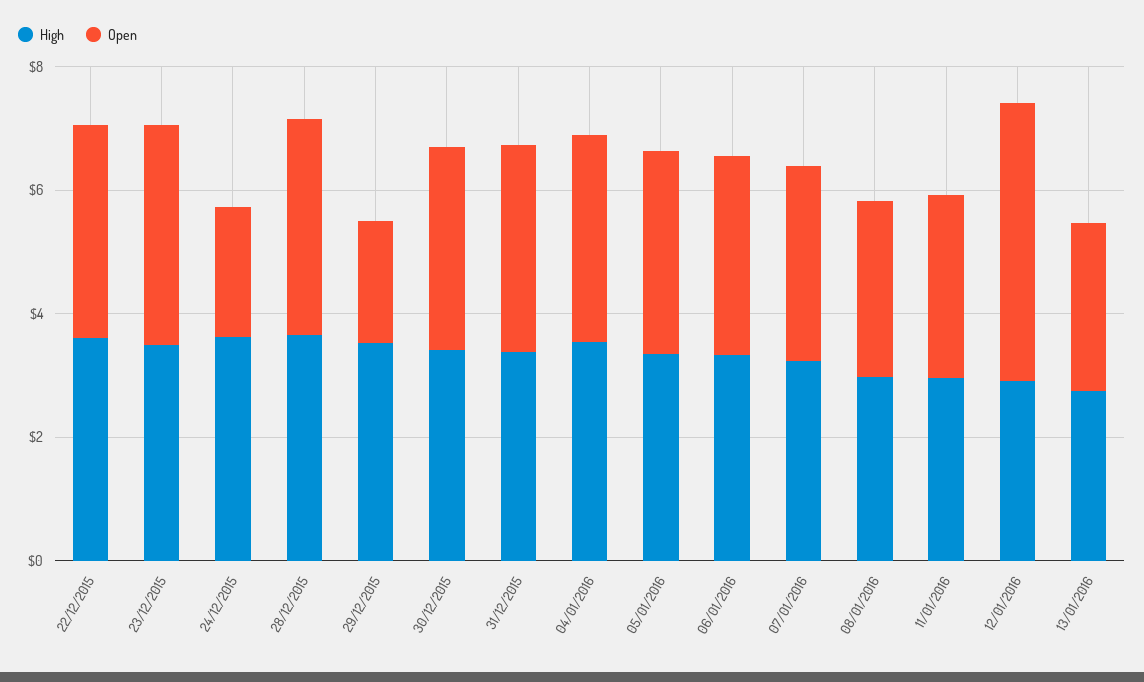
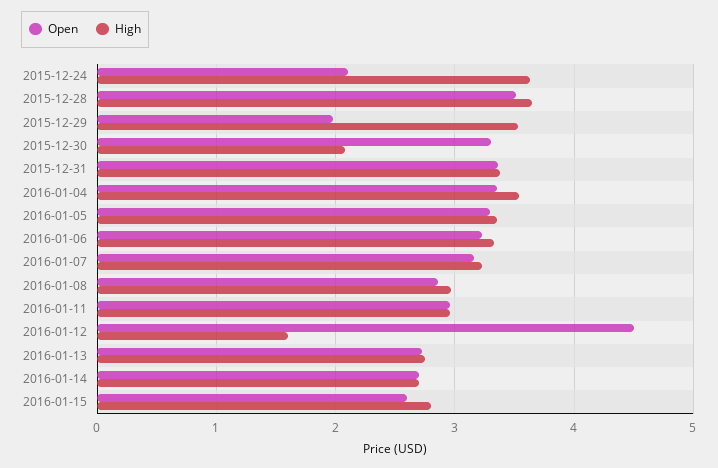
High, 22/12/2015: 3.5 -> none
Open, 22/12/2015: 3.5 -> none
High, 23/12/2015: 3.5 -> none
Open, 23/12/2015: 3.5 -> none
High, 30/12/2015: 3.5 -> 2.1
High, 12/01/2016: 3 -> 1.6
Open, 2016-01-14: none -> 2.7
High, 2016-01-14: none -> 2.7
Open, 2016-01-15: none -> 2.6
High, 2016-01-15: none -> 2.8

